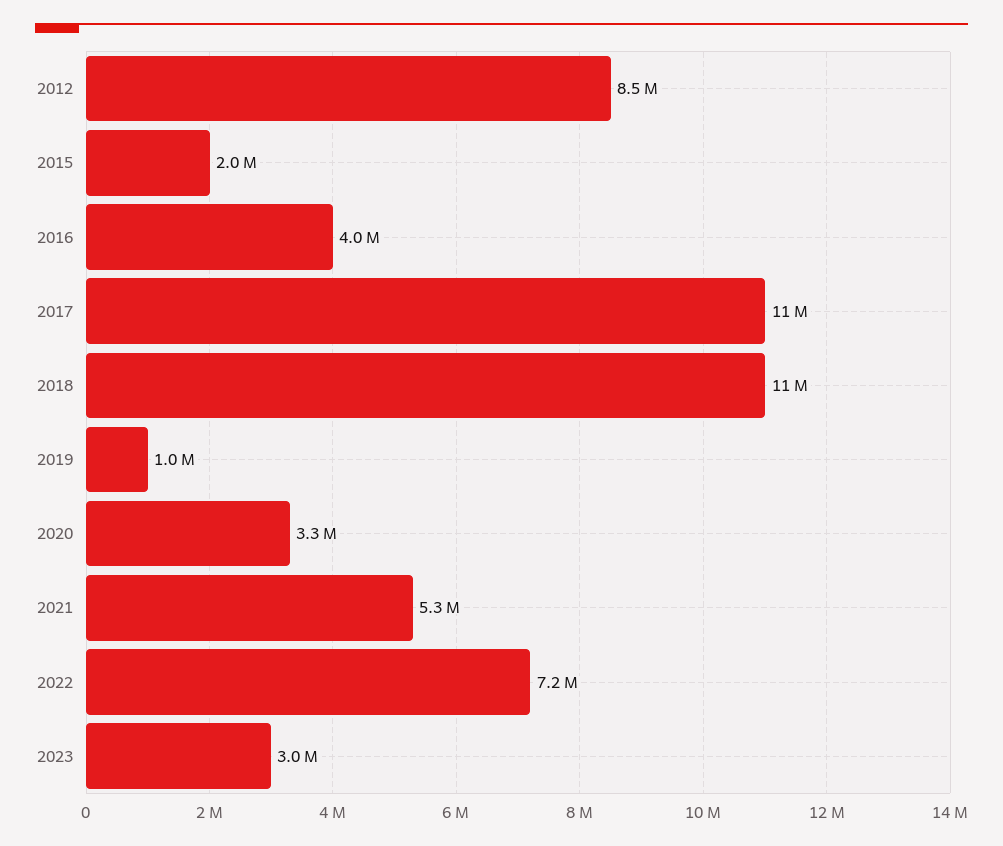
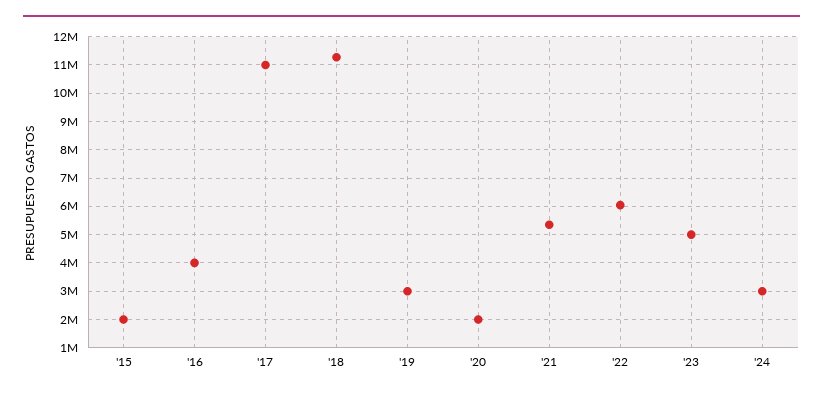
2012: 8500000 -> none
2019: 1000000 -> 3000000
2020: 3300000 -> 2000000
2022: 7200000 -> 6000000
2023: 3000000 -> 5000000
'24: none -> 3000000

